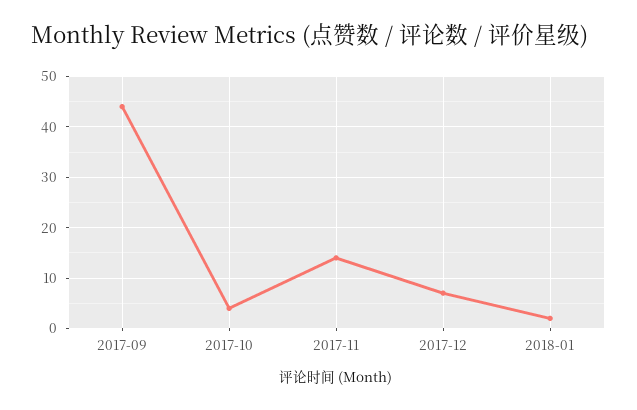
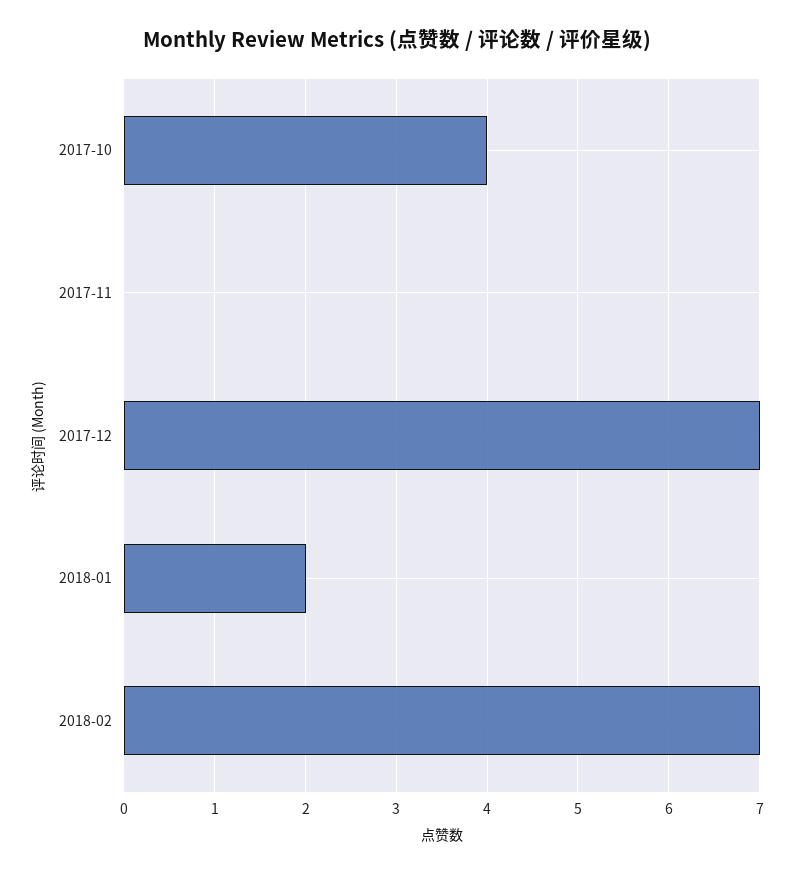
2017-09: 45 -> none
2017-11: 15 -> 0
2018-02: none -> 7

